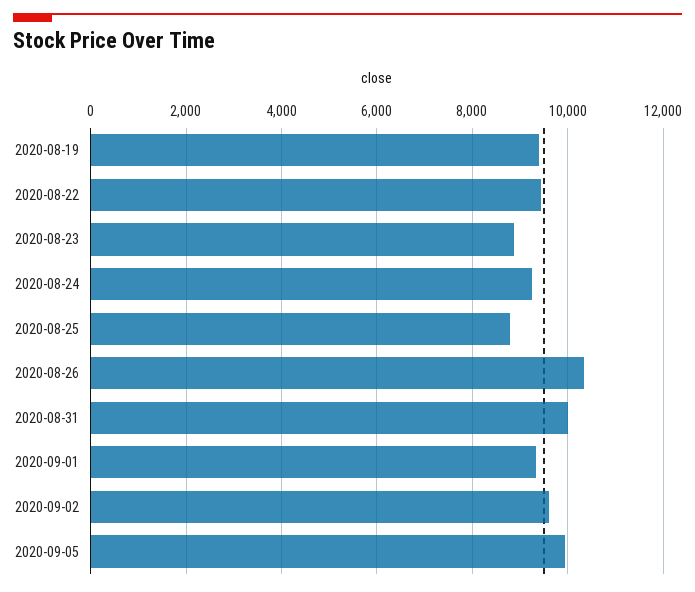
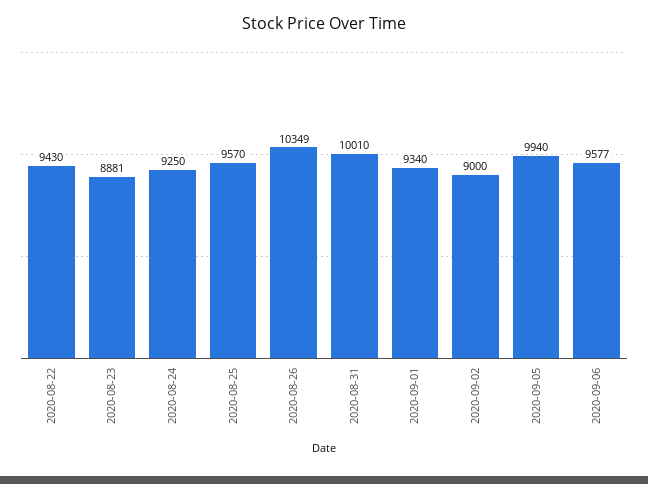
2020-08-19: 9400 -> none
2020-08-25: 8800 -> 9570
2020-09-02: 9600 -> 9000
2020-09-06: none -> 9577

